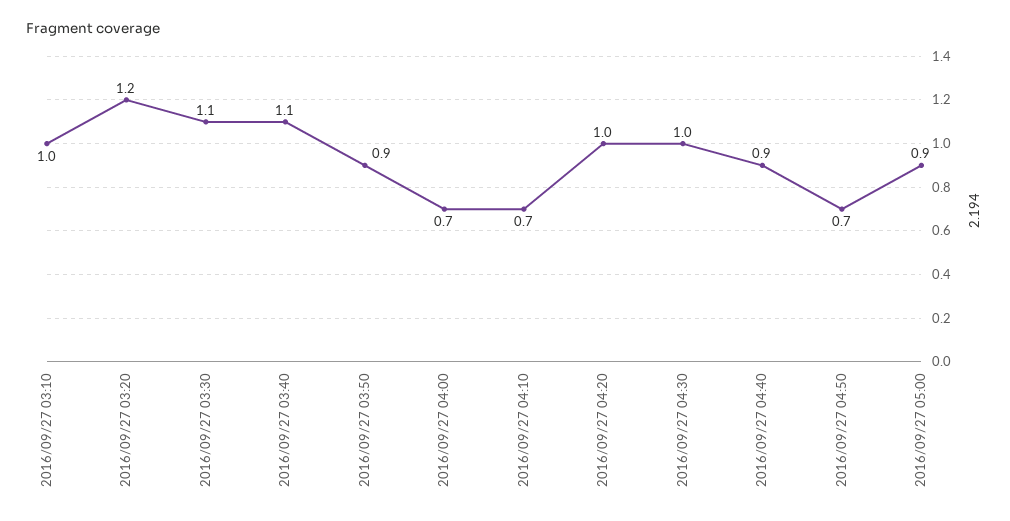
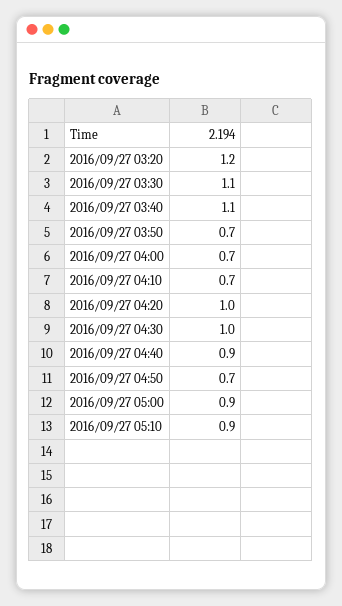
2016/09/27 03:10: 1 -> none
2016/09/27 03:50: 0.9 -> 0.7
2016/09/27 05:10: none -> 0.9

